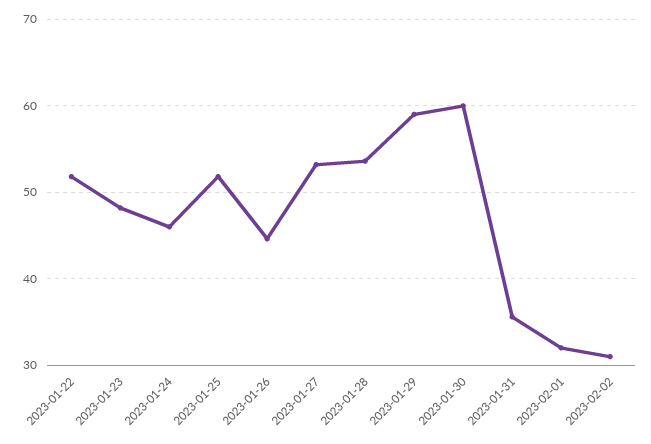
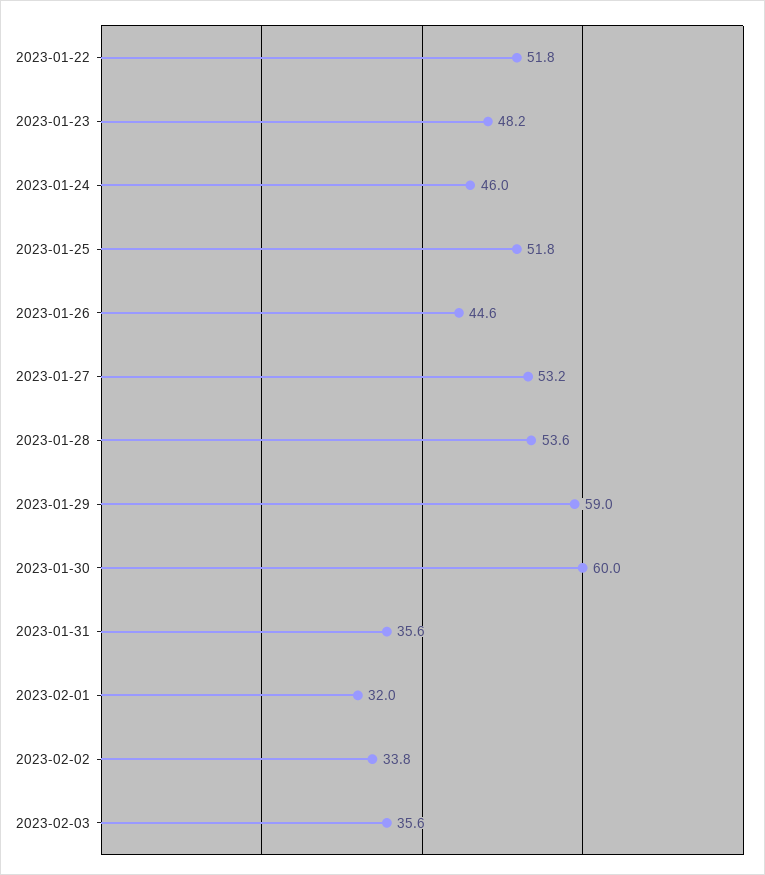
2023-02-02: 31 -> 33.8
2023-02-03: none -> 35.6

